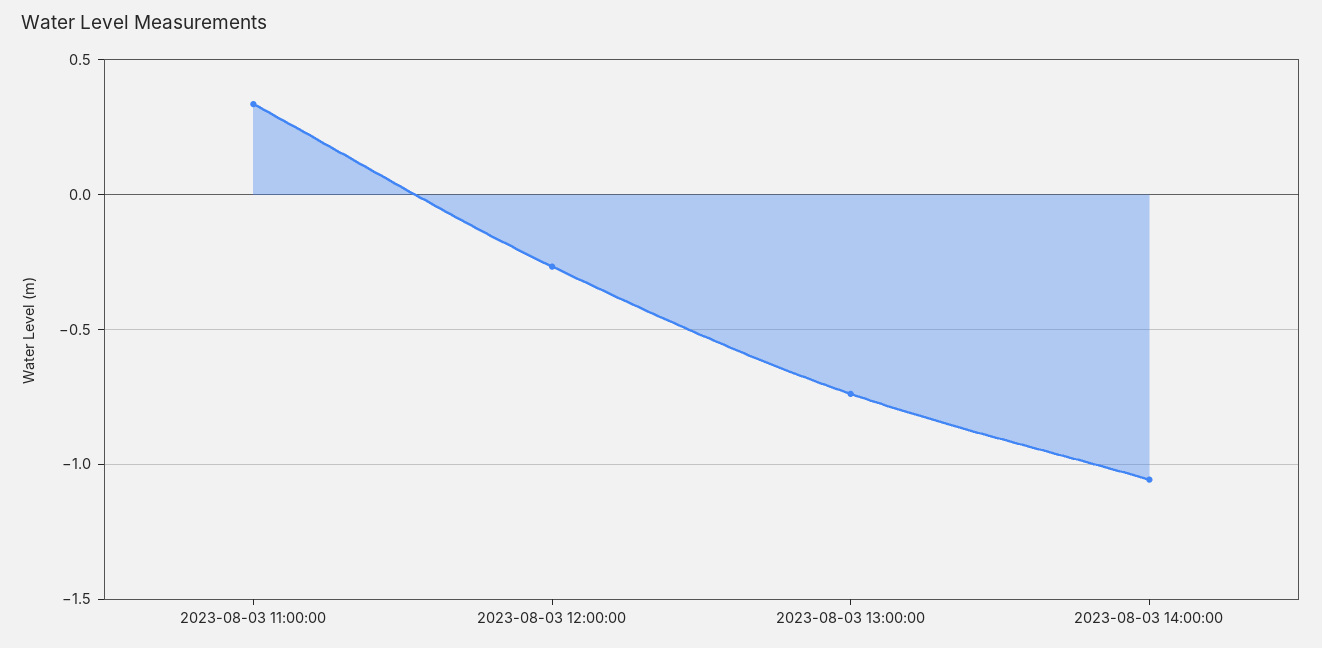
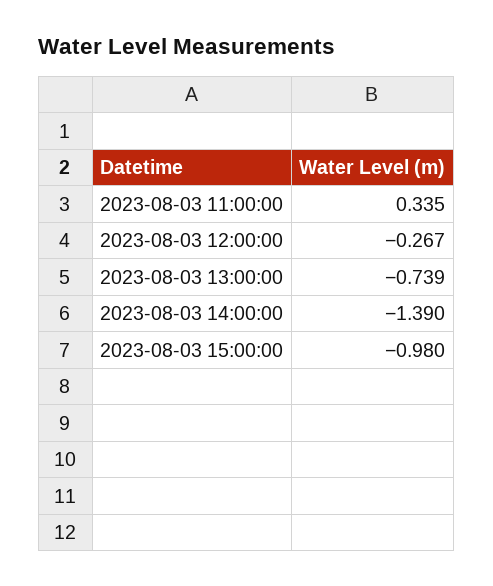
2023-08-03 14:00:00: -1.05 -> -1.39
2023-08-03 15:00:00: none -> -0.98

